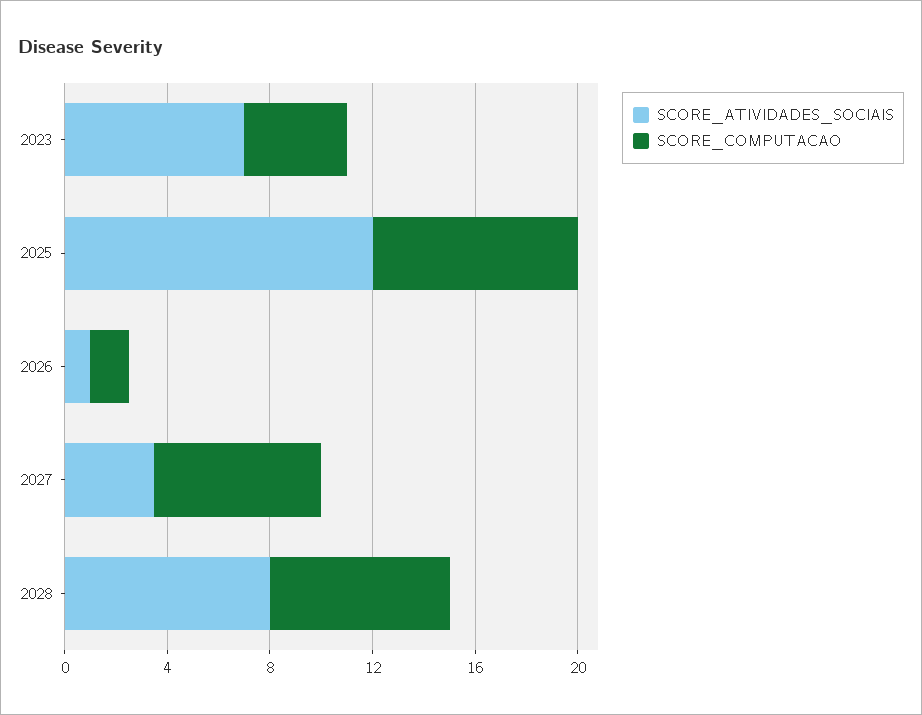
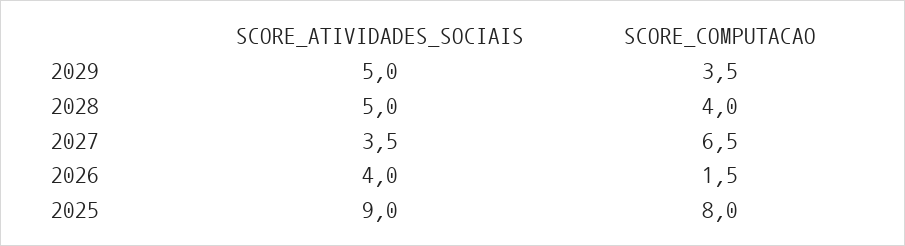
SCORE_ATIVIDADES_SOCIAIS, 2023: 7 -> none
SCORE_COMPUTACAO, 2023: 4 -> none
SCORE_ATIVIDADES_SOCIAIS, 2025: 12 -> 9
SCORE_ATIVIDADES_SOCIAIS, 2026: 1 -> 4
SCORE_ATIVIDADES_SOCIAIS, 2028: 8 -> 5
SCORE_COMPUTACAO, 2028: 7 -> 4
SCORE_ATIVIDADES_SOCIAIS, 2029: none -> 5
SCORE_COMPUTACAO, 2029: none -> 3.5

